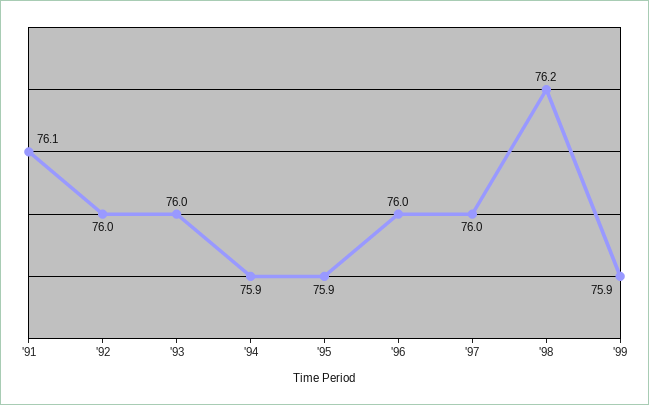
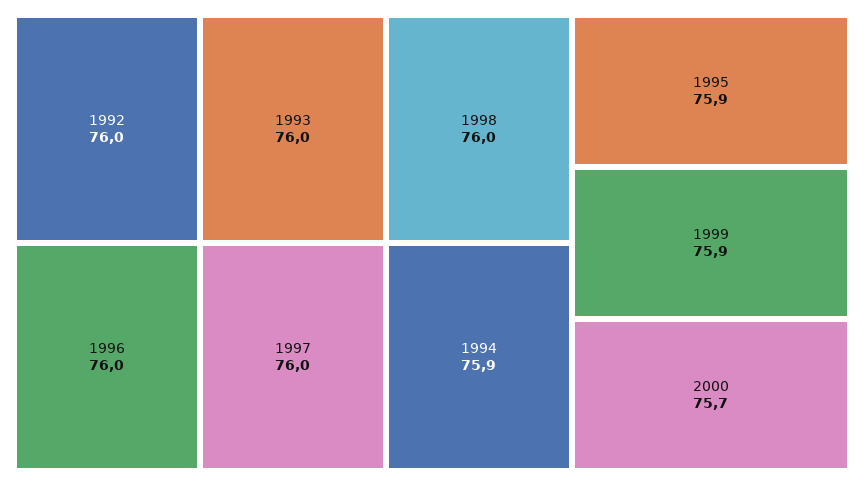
'91: 76.1 -> none
'98: 76.2 -> 76
2000: none -> 75.7

